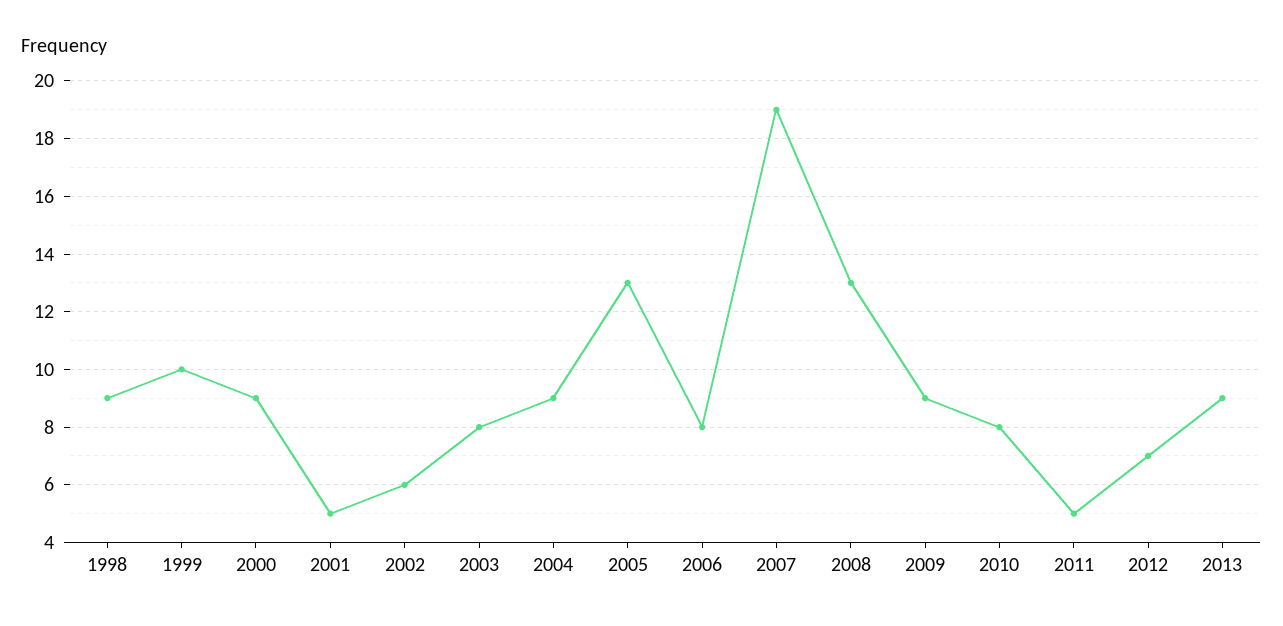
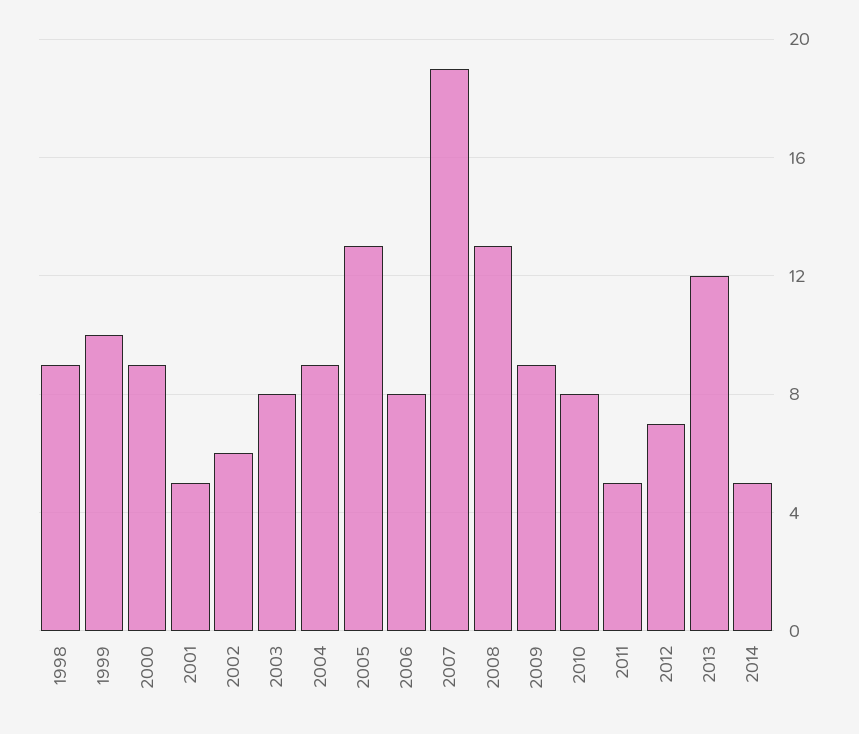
2013: 9 -> 12
2014: none -> 5

